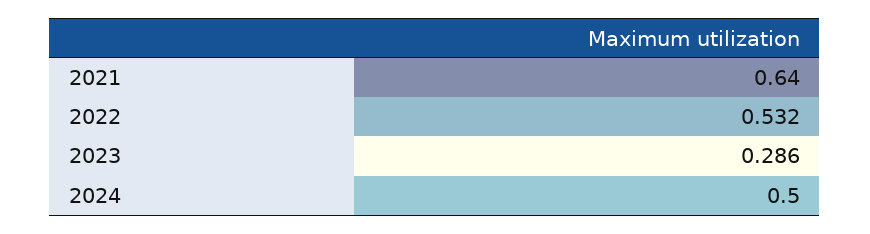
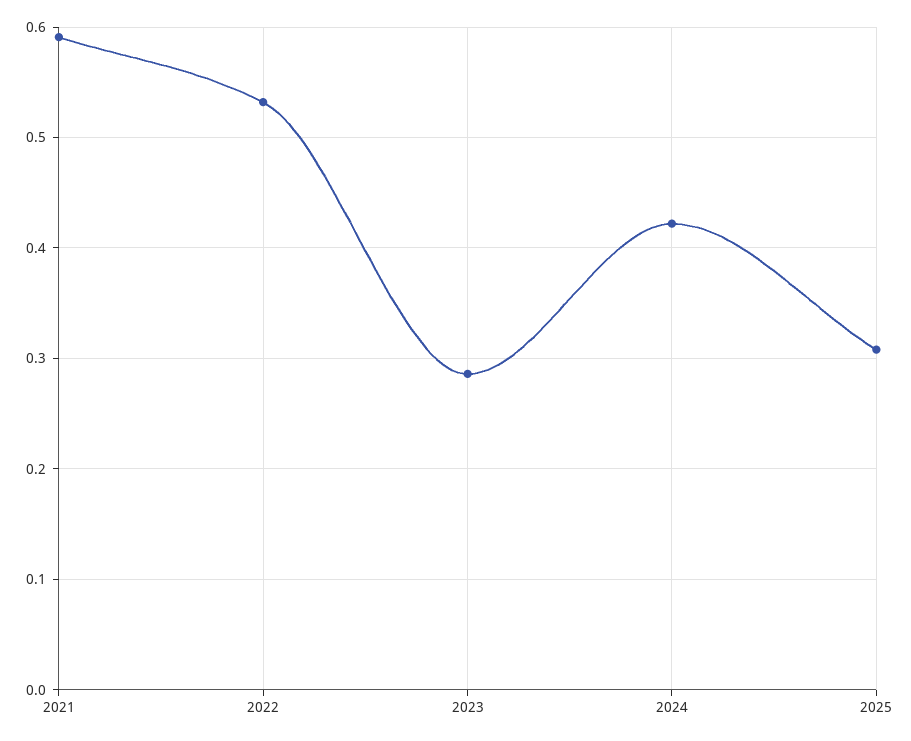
2021: 0.64 -> 0.59
2024: 0.5 -> 0.42
2025: none -> 0.31

